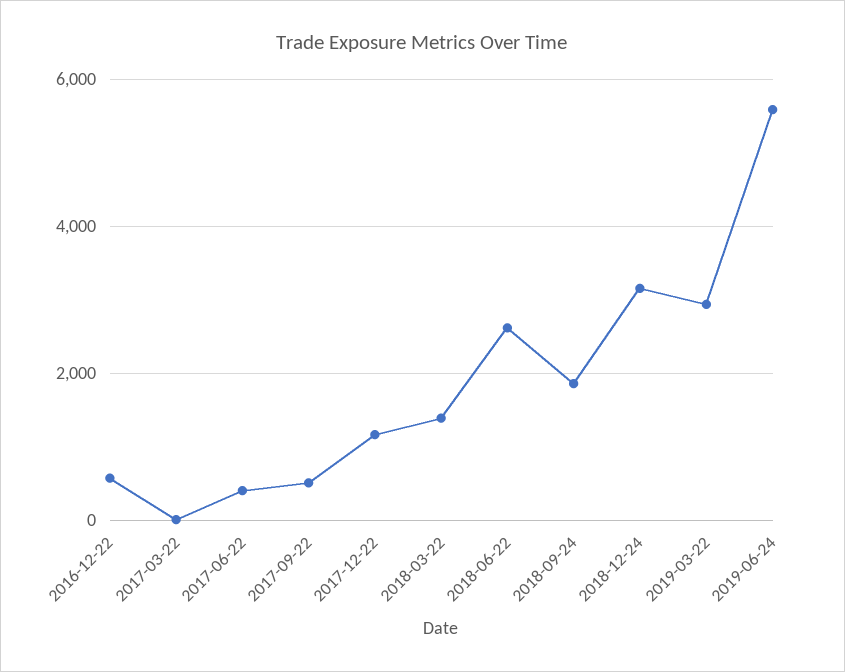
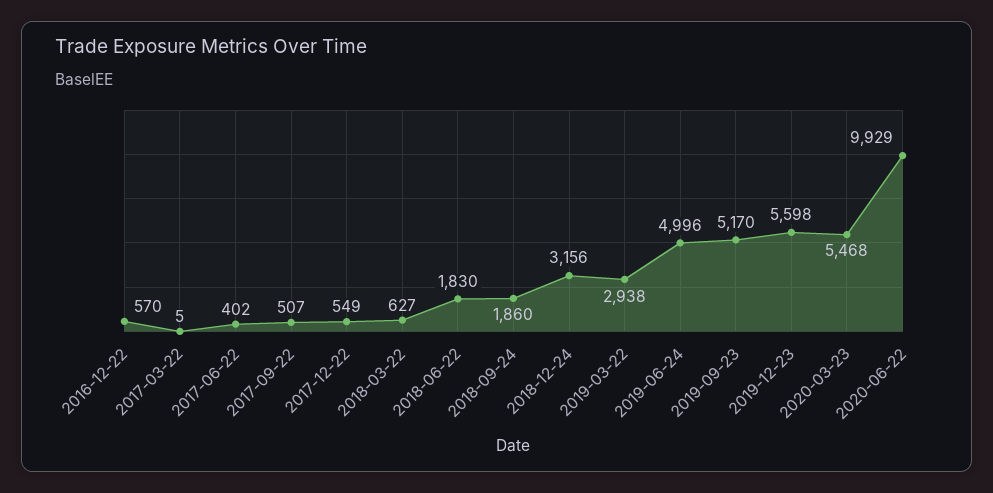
2017-12-22: 1200 -> 549
2018-03-22: 1400 -> 627
2018-06-22: 2600 -> 1830
2019-06-24: 5600 -> 4996
2019-09-23: none -> 5170
2019-12-23: none -> 5598
2020-03-23: none -> 5468
2020-06-22: none -> 9929

